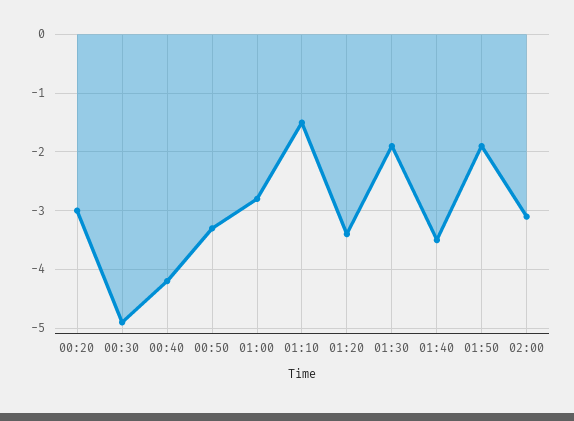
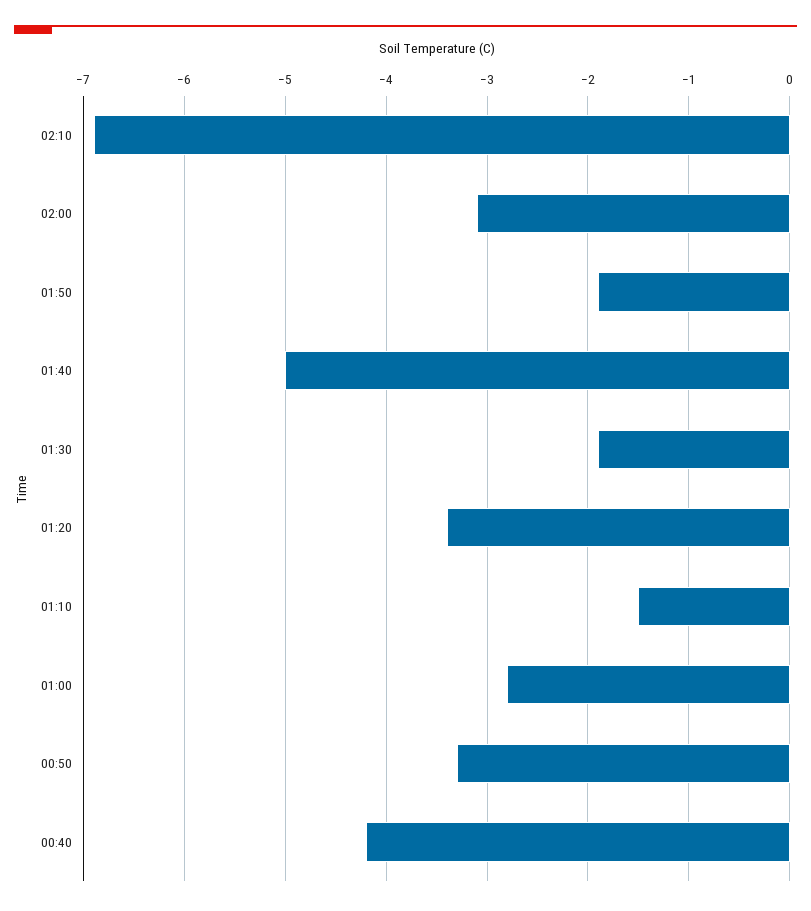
00:20: -3 -> none
00:30: -5 -> none
01:40: -3.5 -> -5
02:10: none -> -6.9

